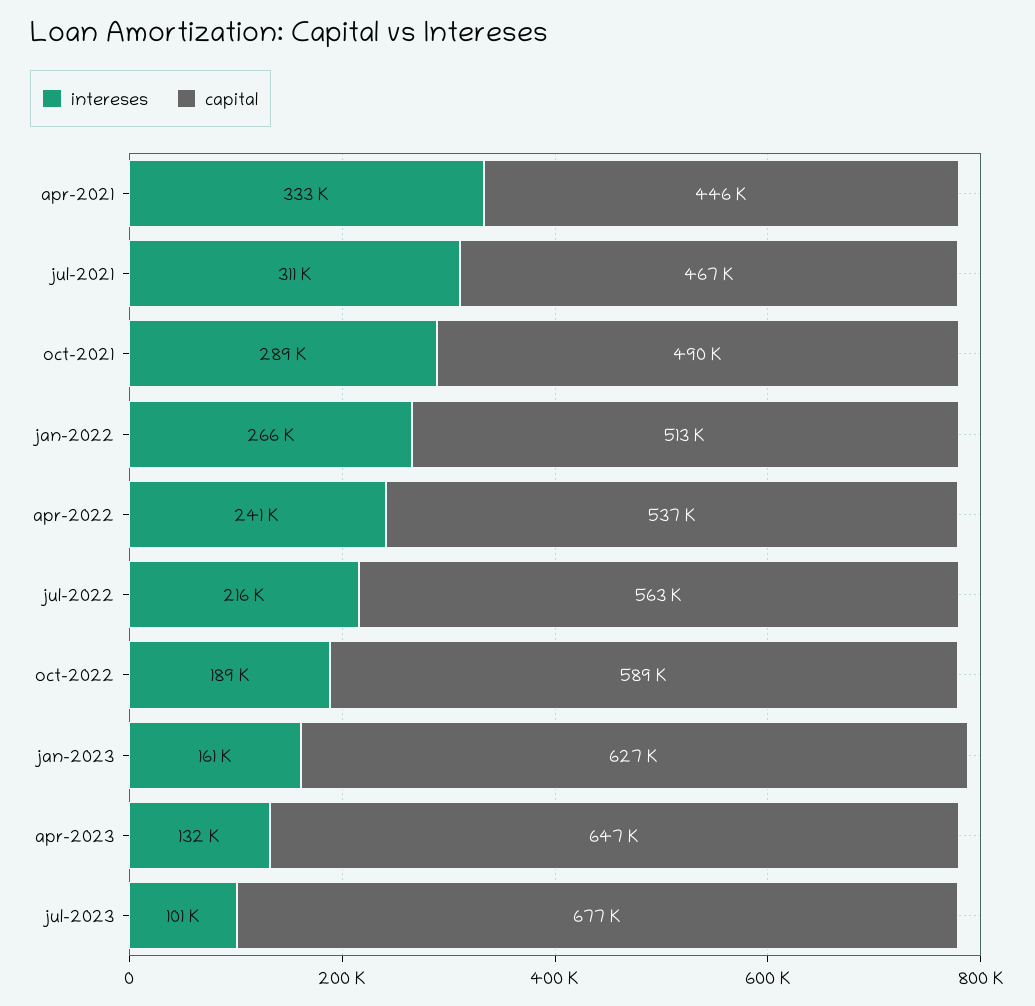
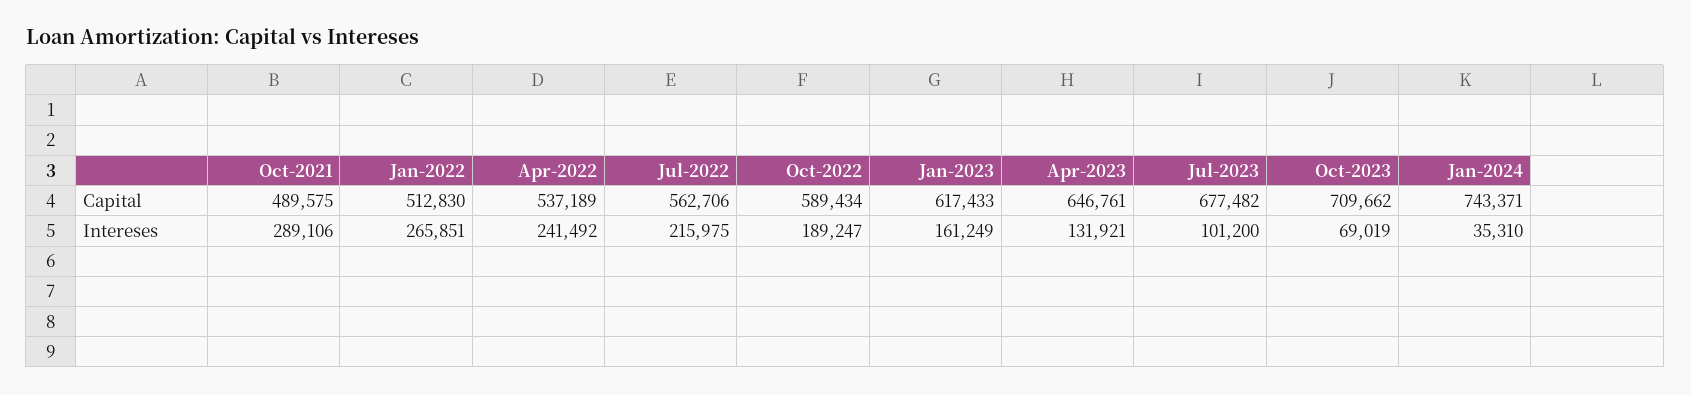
intereses, apr-2021: 333000 -> none
capital, apr-2021: 446000 -> none
intereses, jul-2021: 311000 -> none
capital, jul-2021: 467000 -> none
capital, jan-2023: 627000 -> 617433
capital, Oct-2023: none -> 709662
capital, Jan-2024: none -> 743371
intereses, Oct-2023: none -> 69019
intereses, Jan-2024: none -> 35310

